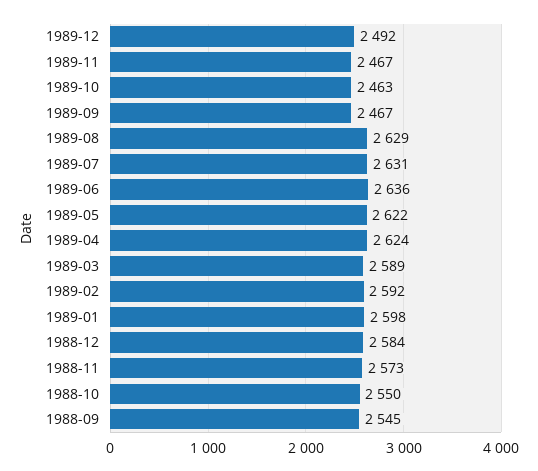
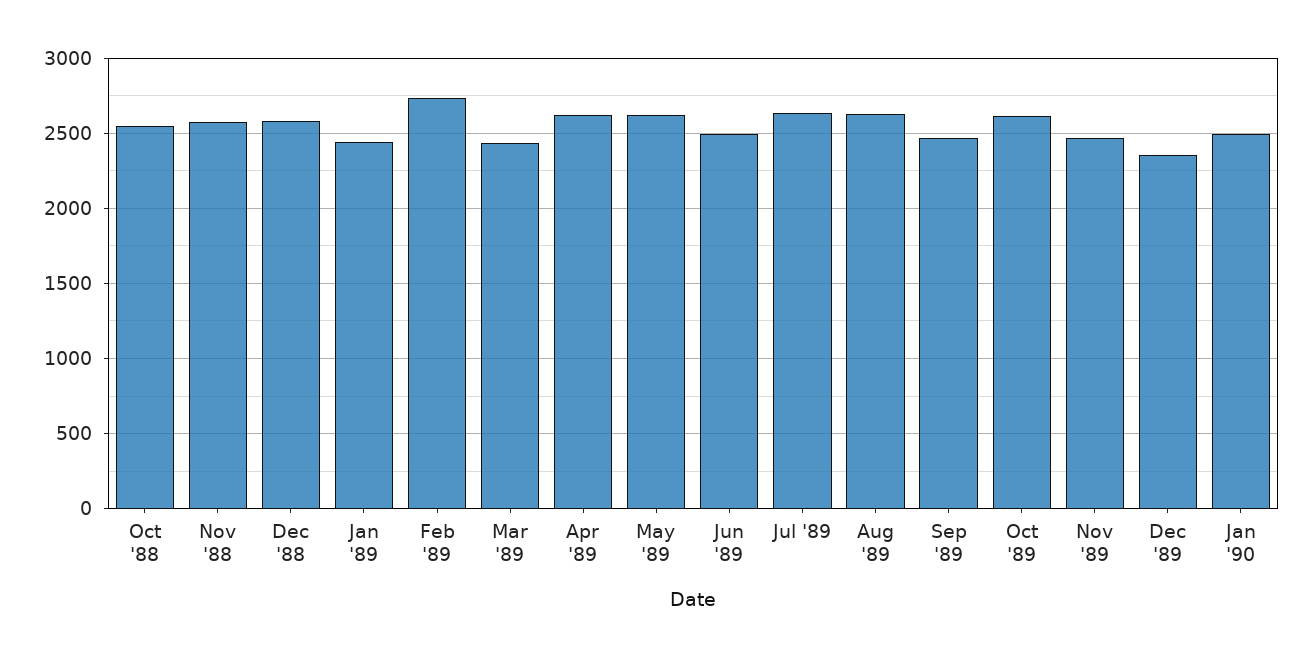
1989-12: 2492 -> 2350
1989-10: 2463 -> 2600
1989-06: 2636 -> 2500
1989-03: 2589 -> 2450
1989-02: 2592 -> 2750
1989-01: 2598 -> 2450
1988-09: 2545 -> none
Jan '90: none -> 2500

